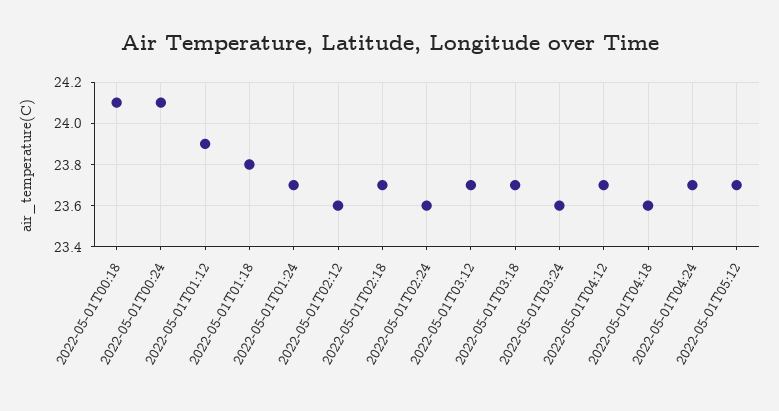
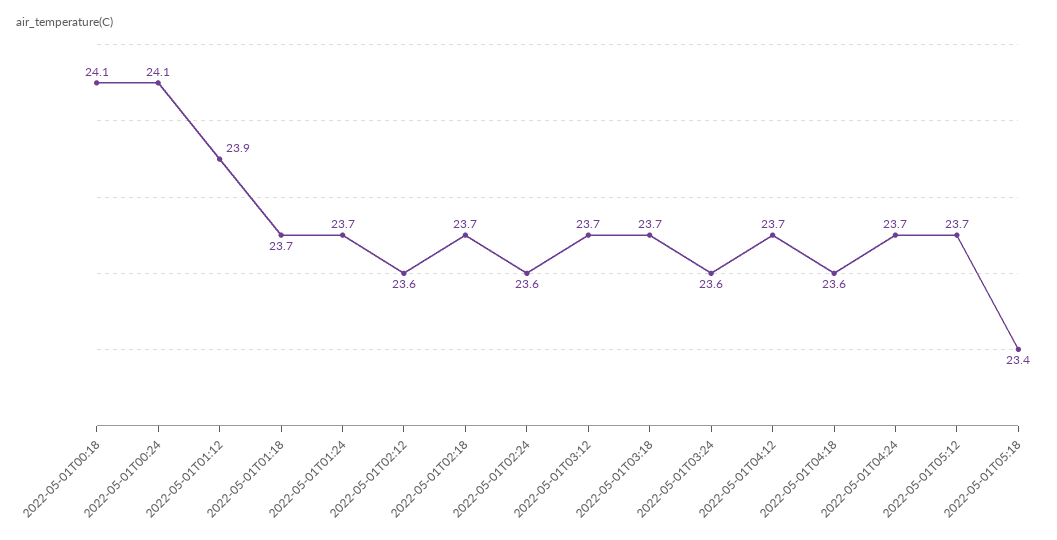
2022-05-01T01:18: 23.8 -> 23.7
2022-05-01T05:18: none -> 23.4

